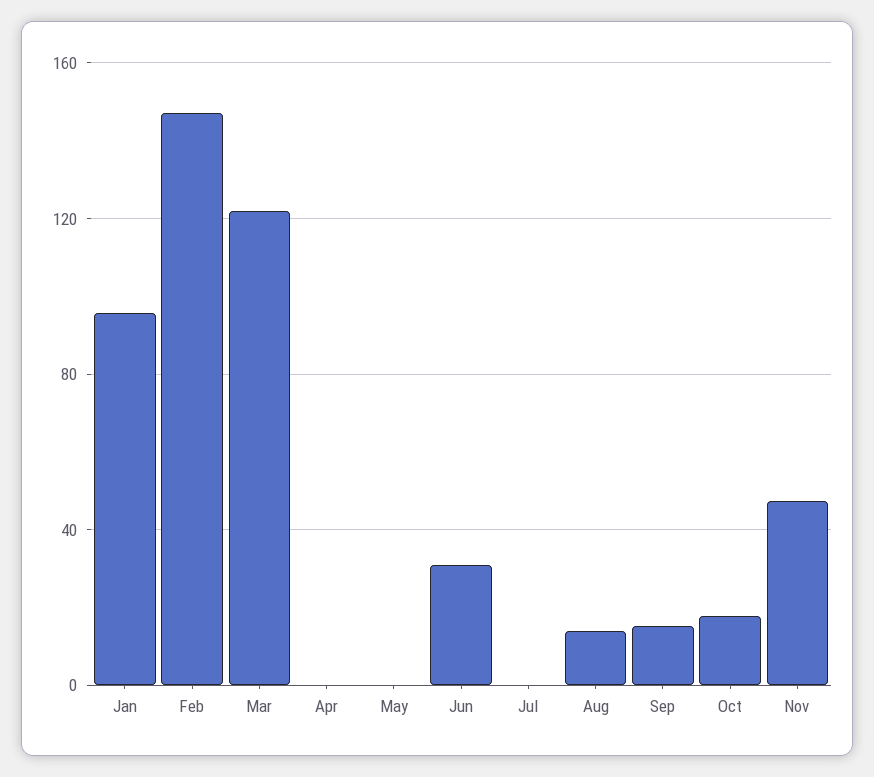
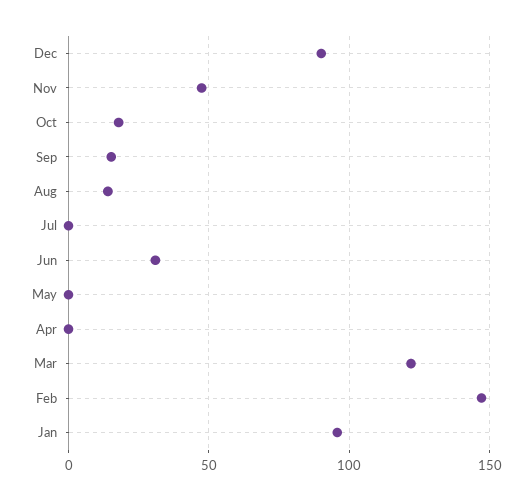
Dec: none -> 90

